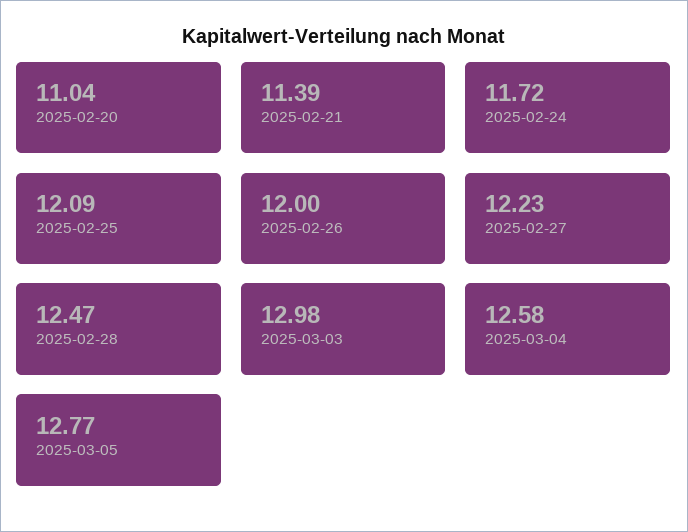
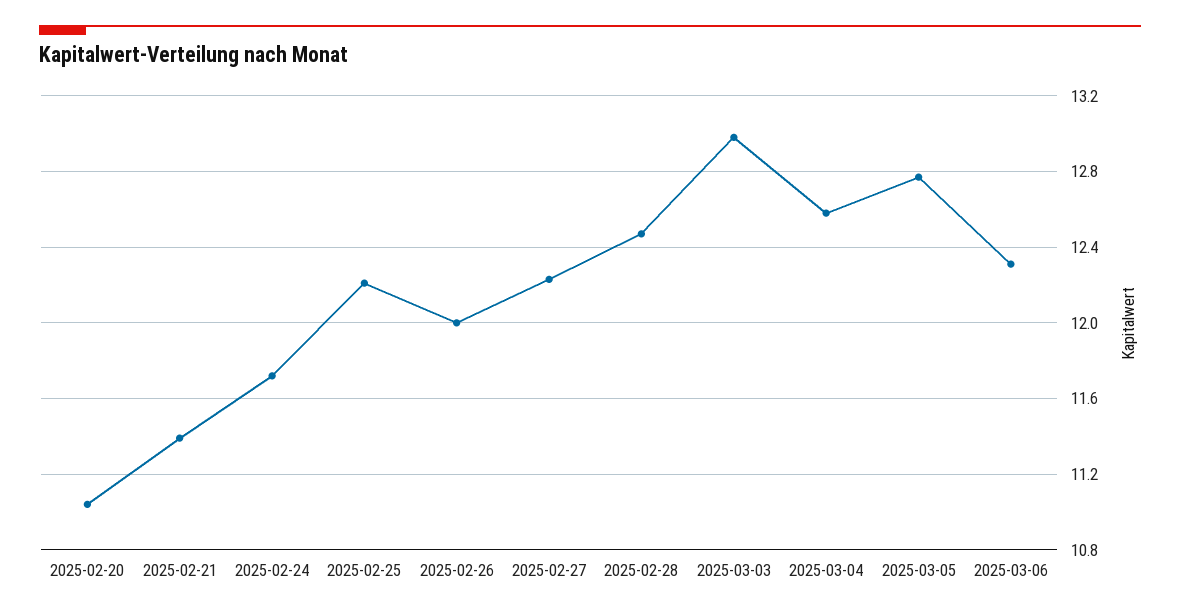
2025-02-25: 12.09 -> 12.2
2025-03-06: none -> 12.3

